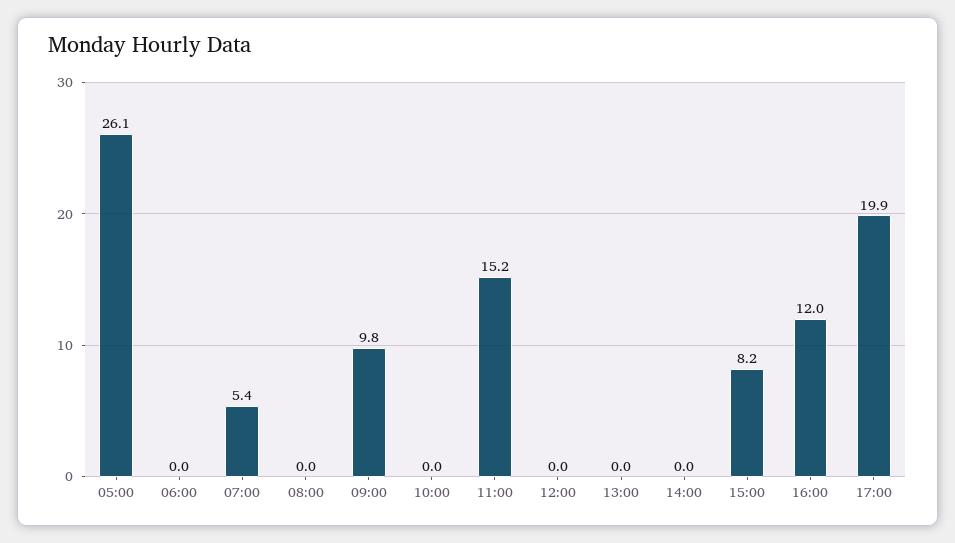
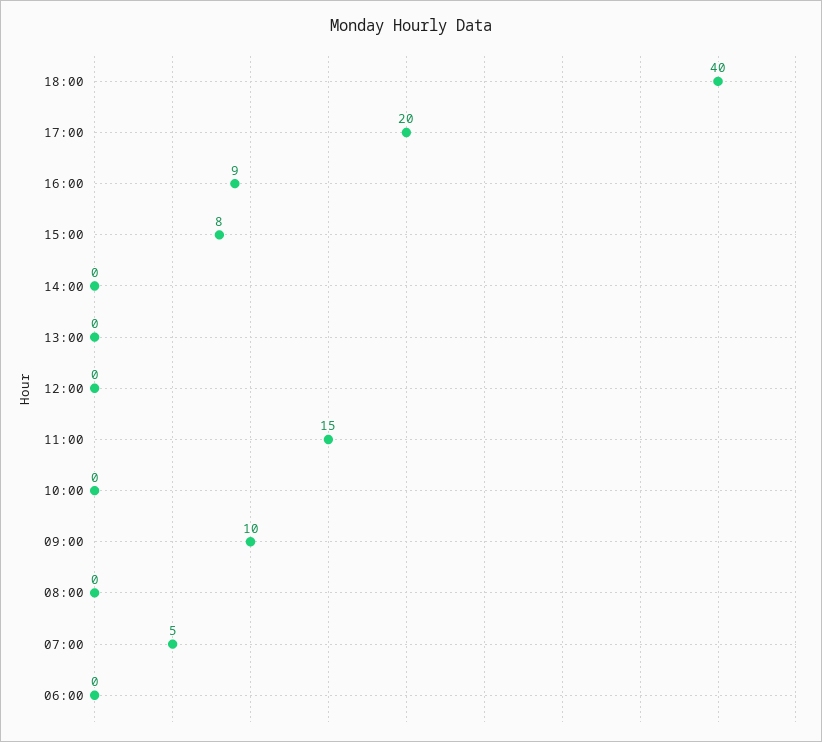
05:00: 26.1 -> none
16:00: 12 -> 9
18:00: none -> 40

